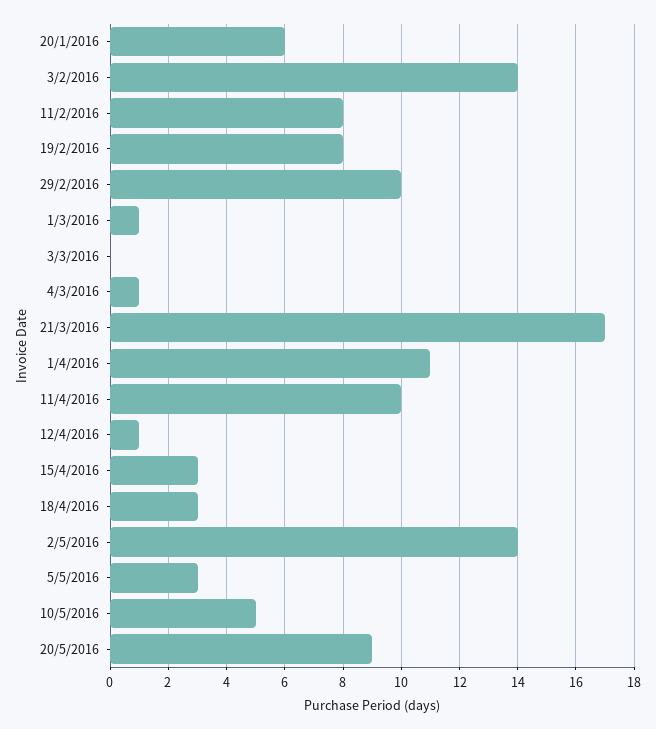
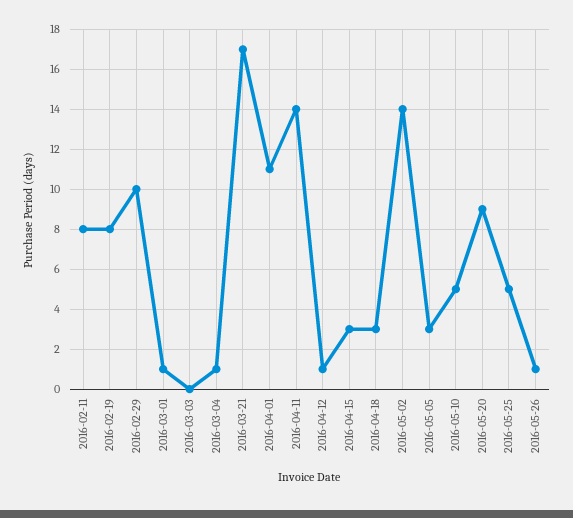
20/1/2016: 6 -> none
3/2/2016: 14 -> none
11/4/2016: 10 -> 14
2016-05-25: none -> 5
2016-05-26: none -> 1

